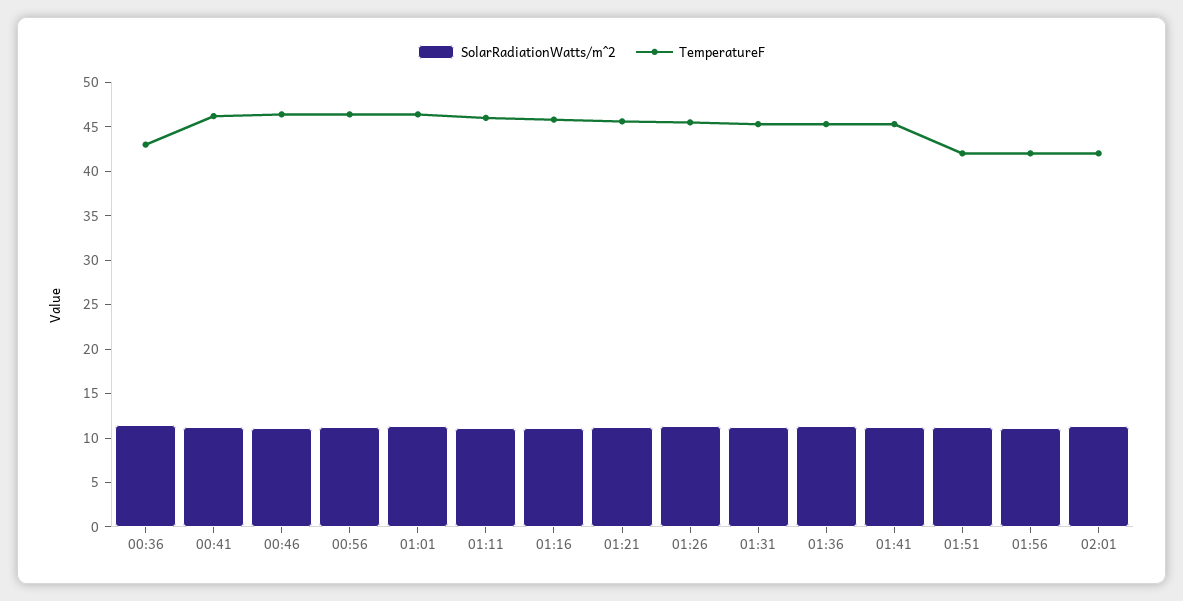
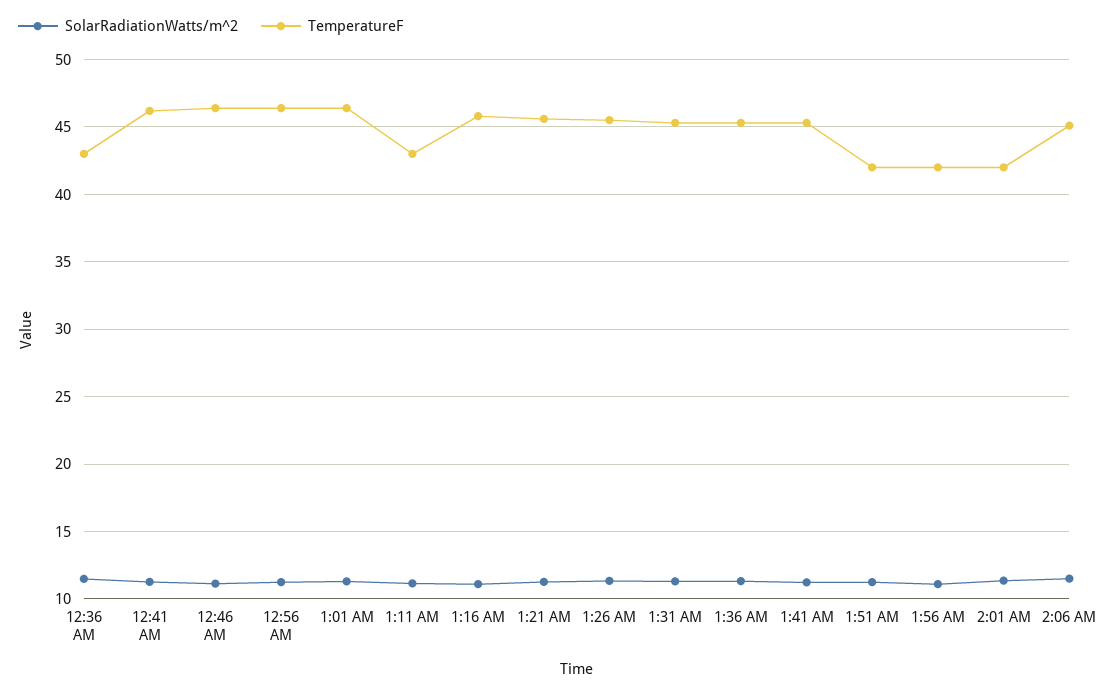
TemperatureF, 01:11: 46 -> 43
SolarRadiationWatts/m^2, 2:06 AM: none -> 11.5
TemperatureF, 2:06 AM: none -> 45

